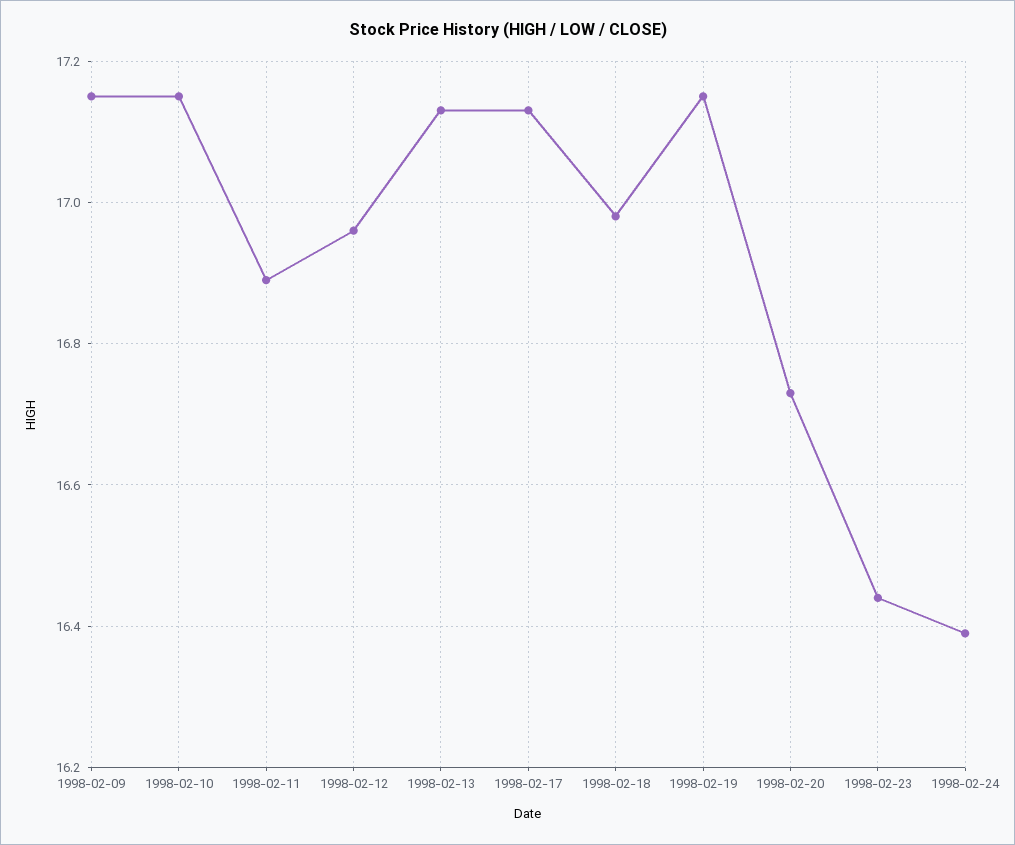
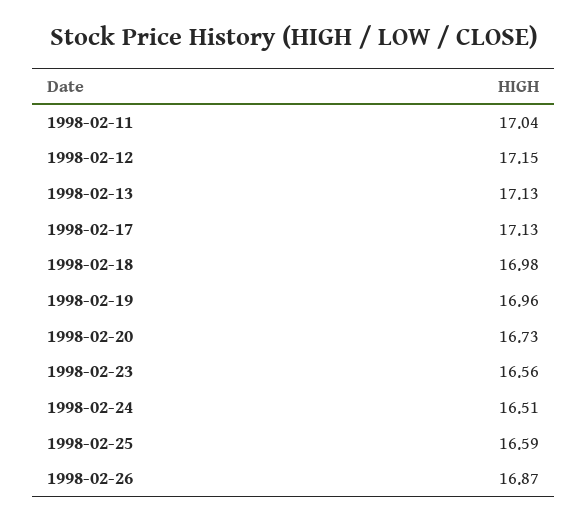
1998-02-09: 17.15 -> none
1998-02-10: 17.15 -> none
1998-02-11: 16.9 -> 17.04
1998-02-12: 16.95 -> 17.15
1998-02-19: 17.15 -> 16.96
1998-02-23: 16.45 -> 16.56
1998-02-24: 16.4 -> 16.51
1998-02-25: none -> 16.59
1998-02-26: none -> 16.87

